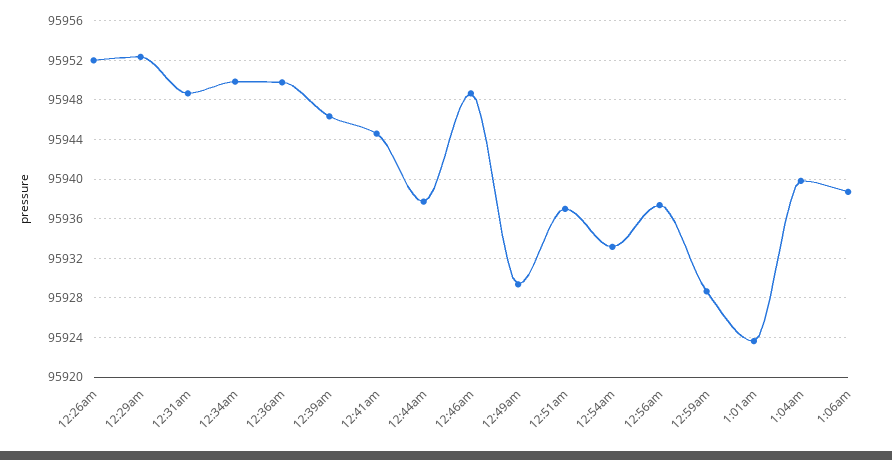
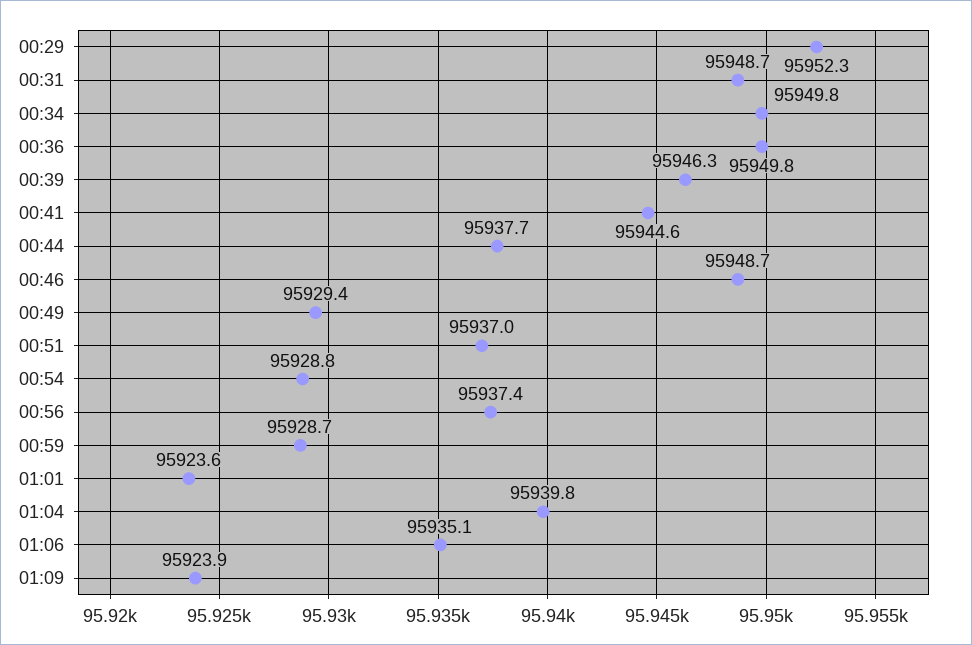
12:26am: 95952 -> none
12:54am: 95933 -> 95928.8
1:06am: 95939 -> 95935.1
01:09: none -> 95923.9

